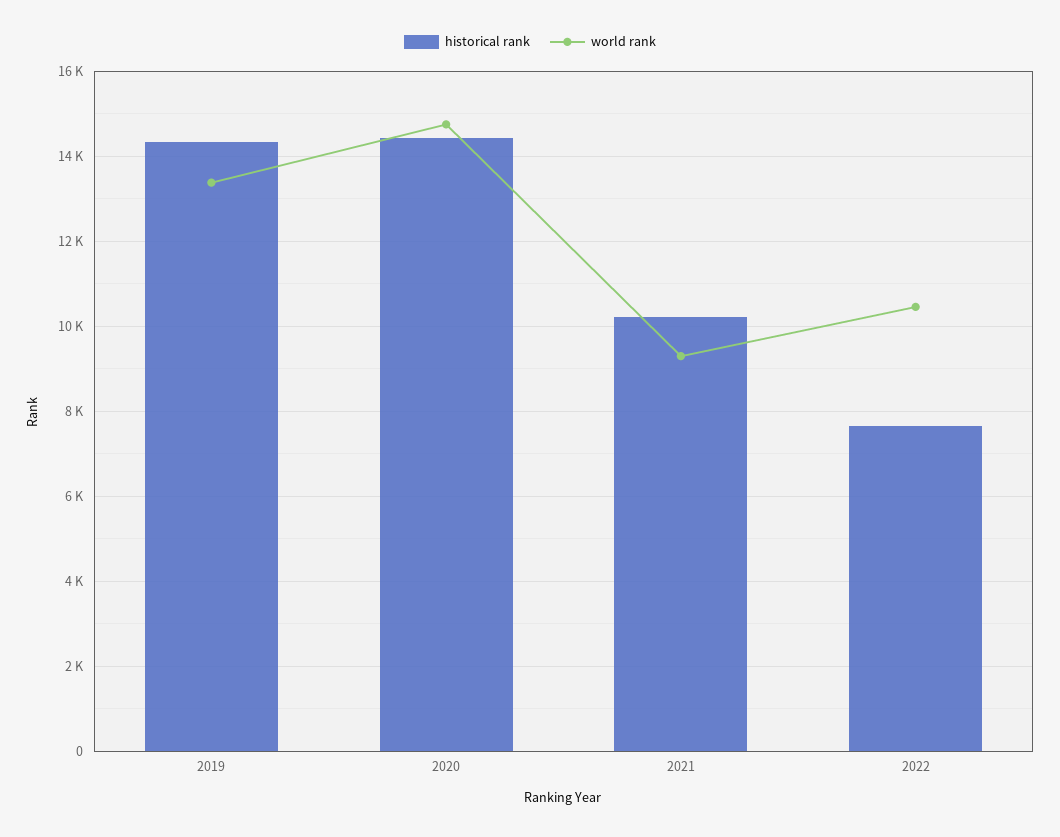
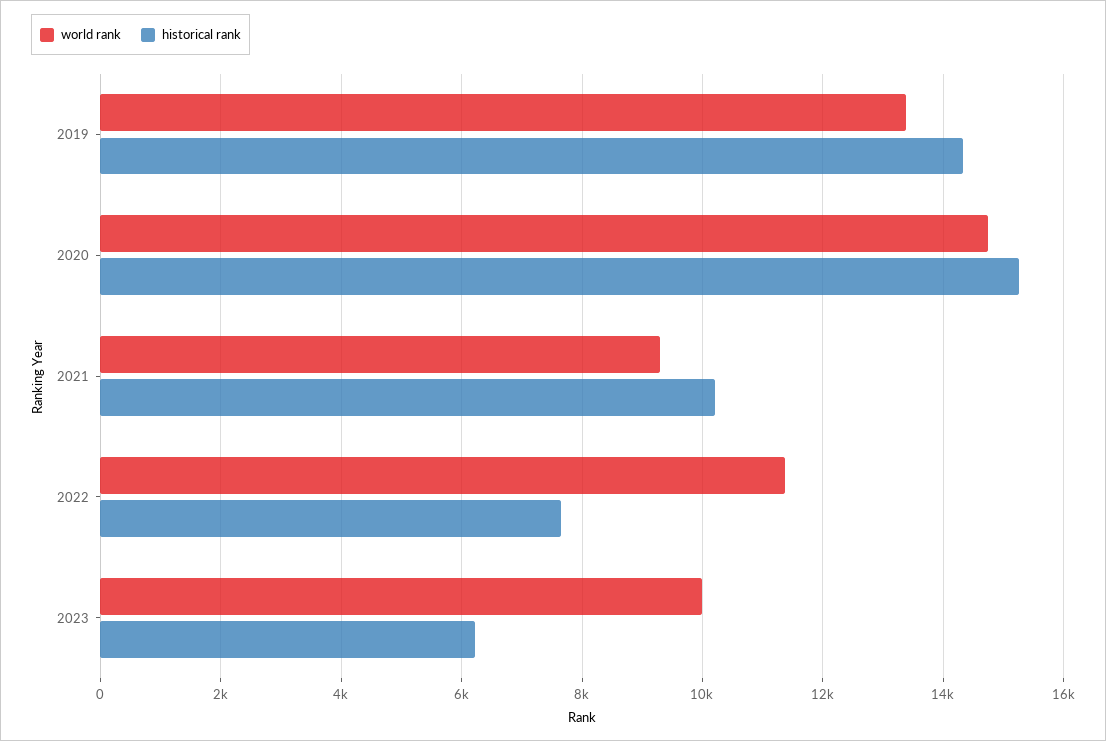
historical rank, 2020: 14400 -> 15200
world rank, 2022: 10400 -> 11400
world rank, 2023: none -> 10000
historical rank, 2023: none -> 6200

